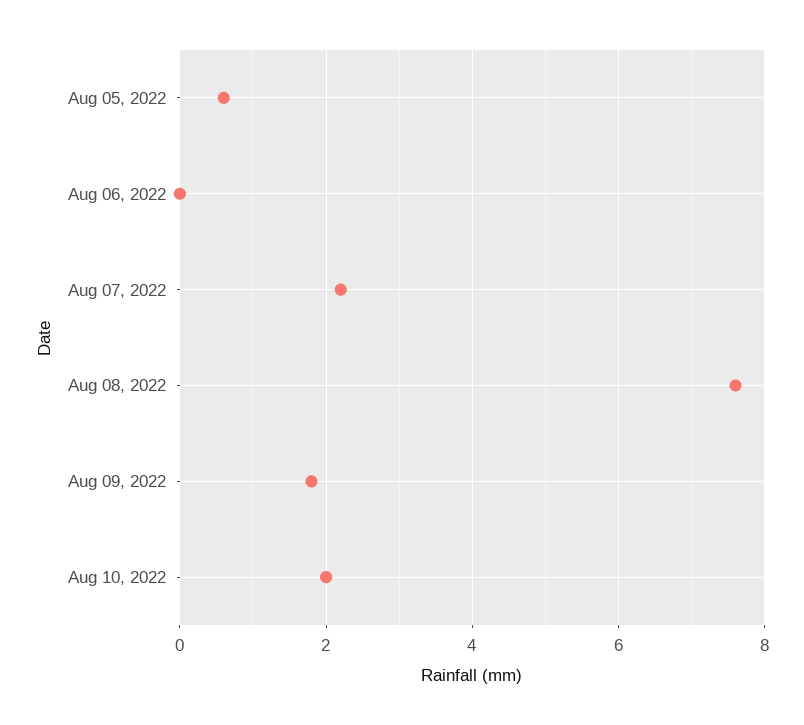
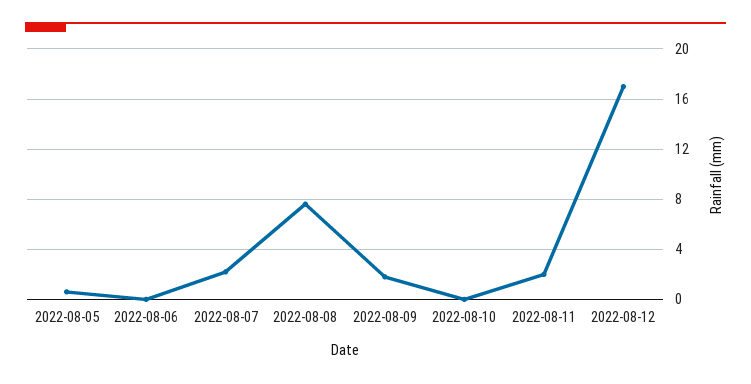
Aug 10, 2022: 2 -> 0
2022-08-11: none -> 2
2022-08-12: none -> 17

